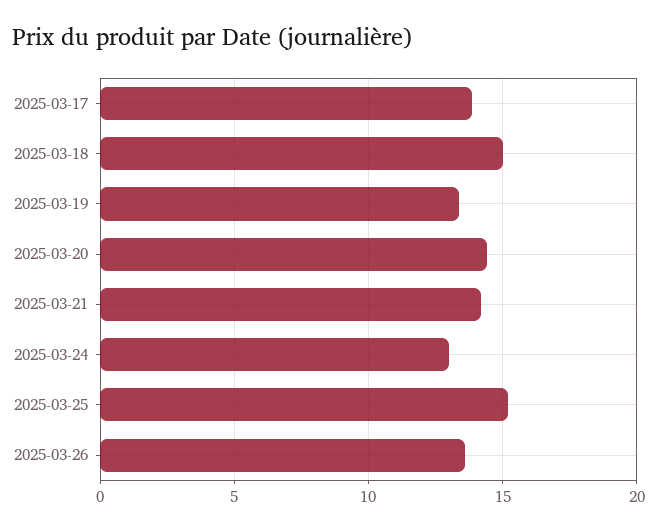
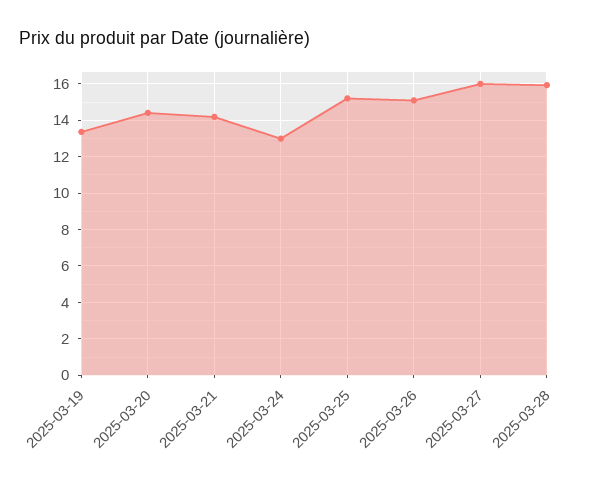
2025-03-17: 14 -> none
2025-03-18: 15 -> none
2025-03-26: 13.5 -> 15
2025-03-27: none -> 16
2025-03-28: none -> 16

